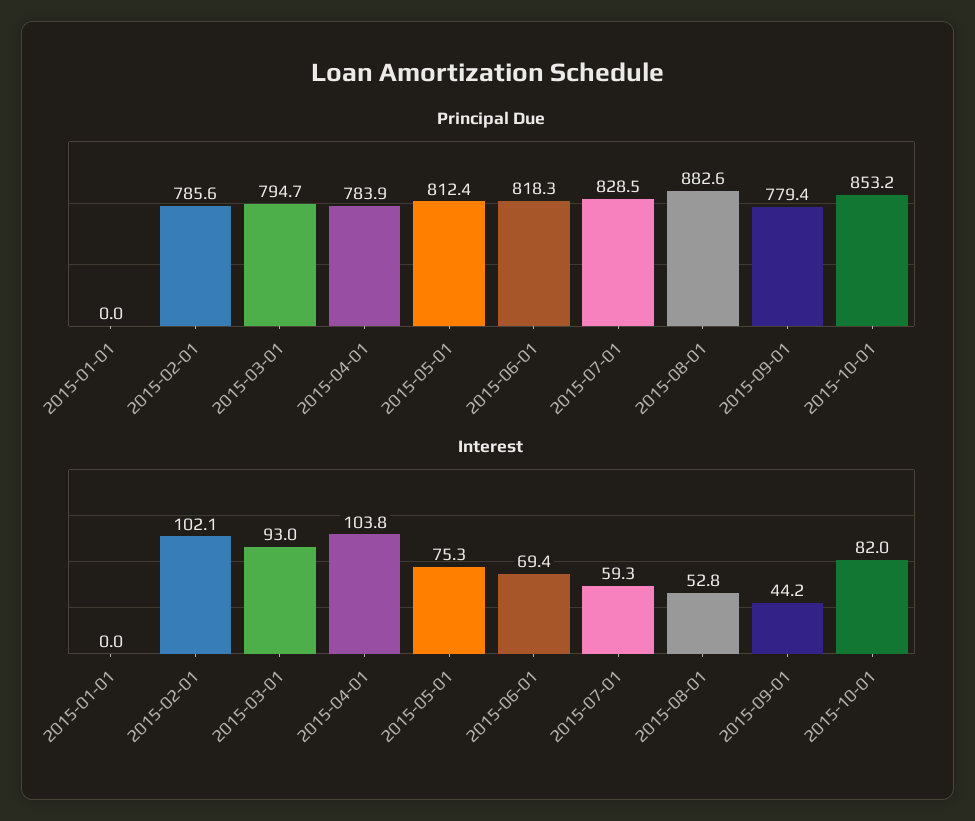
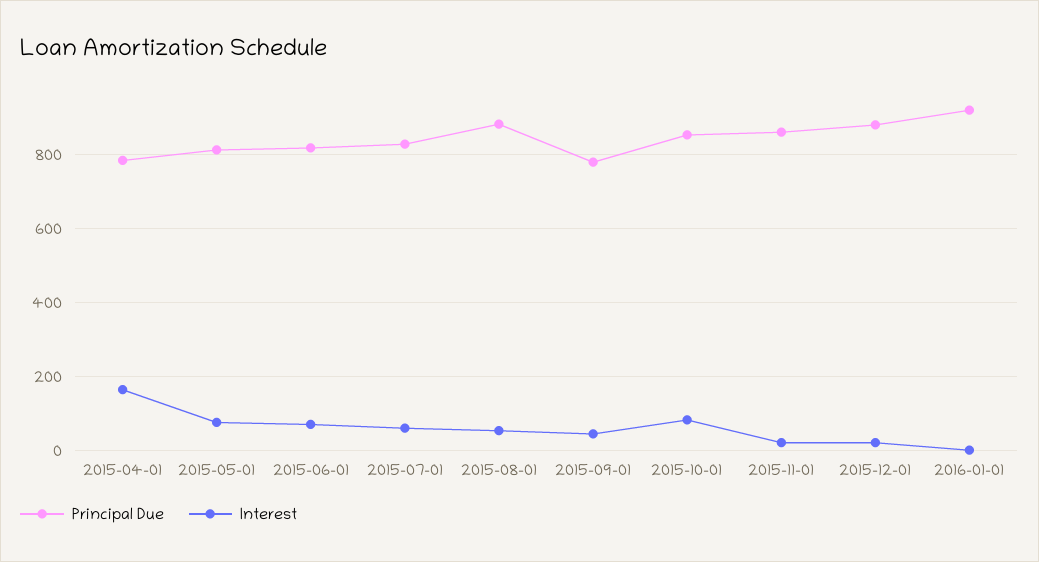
Principal Due, 2015-01-01: 0 -> none
Principal Due, 2015-02-01: 785.6 -> none
Principal Due, 2015-03-01: 794.7 -> none
Interest, 2015-01-01: 0 -> none
Interest, 2015-02-01: 102.1 -> none
Interest, 2015-03-01: 93 -> none
Interest, 2015-04-01: 103.8 -> 160
Principal Due, 2015-11-01: none -> 860
Interest, 2015-11-01: none -> 20
Principal Due, 2015-12-01: none -> 880
Interest, 2015-12-01: none -> 20
Principal Due, 2016-01-01: none -> 920
Interest, 2016-01-01: none -> 0

